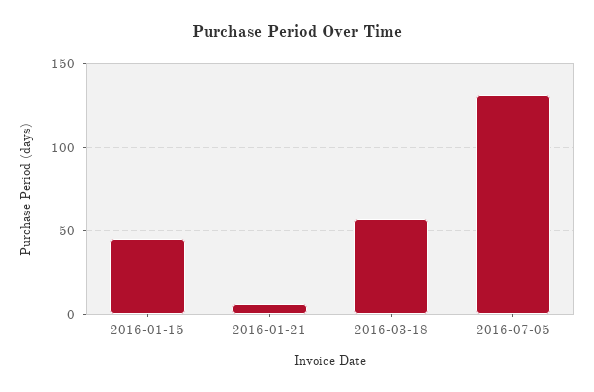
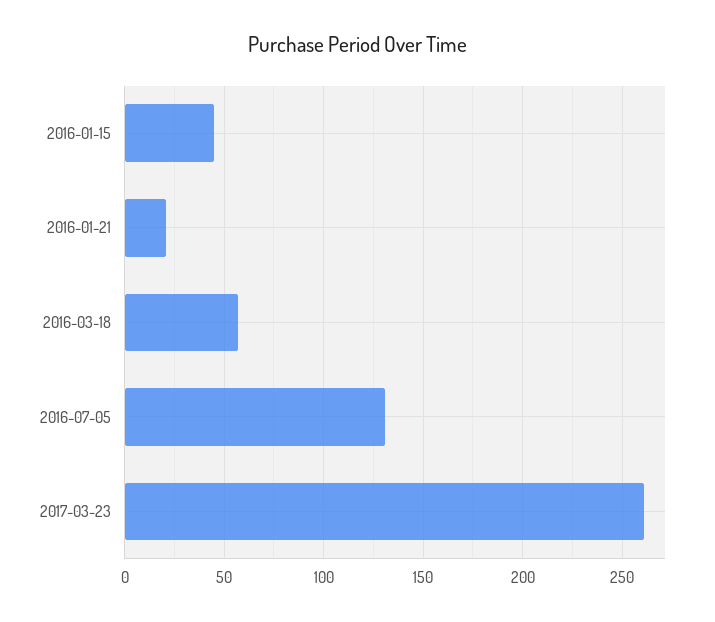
2016-01-21: 5 -> 20
2017-03-23: none -> 260

